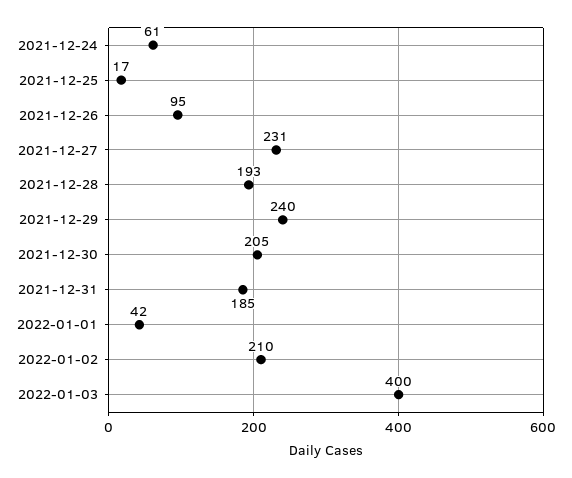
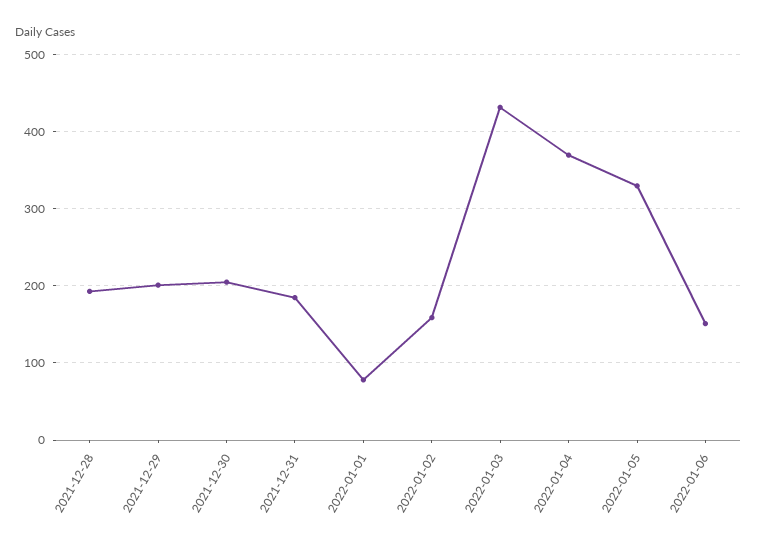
2021-12-24: 61 -> none
2021-12-25: 17 -> none
2021-12-26: 95 -> none
2021-12-27: 231 -> none
2021-12-29: 240 -> 200
2022-01-01: 42 -> 80
2022-01-02: 210 -> 160
2022-01-03: 400 -> 430
2022-01-04: none -> 370
2022-01-05: none -> 330
2022-01-06: none -> 150

